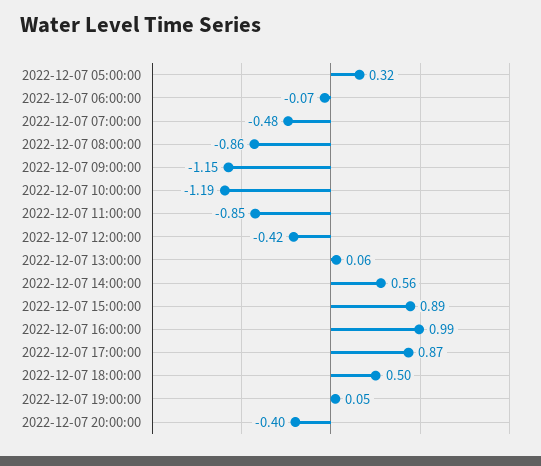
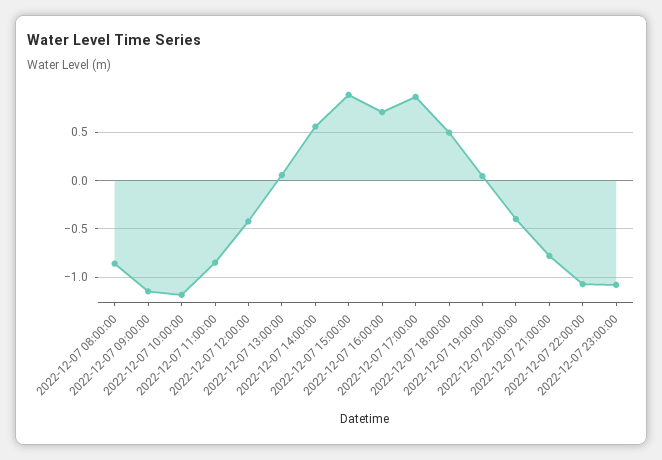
2022-12-07 05:00:00: 0.32 -> none
2022-12-07 06:00:00: -0.07 -> none
2022-12-07 07:00:00: -0.48 -> none
2022-12-07 16:00:00: 0.99 -> 0.7
2022-12-07 21:00:00: none -> -0.8
2022-12-07 22:00:00: none -> -1.1
2022-12-07 23:00:00: none -> -1.1

